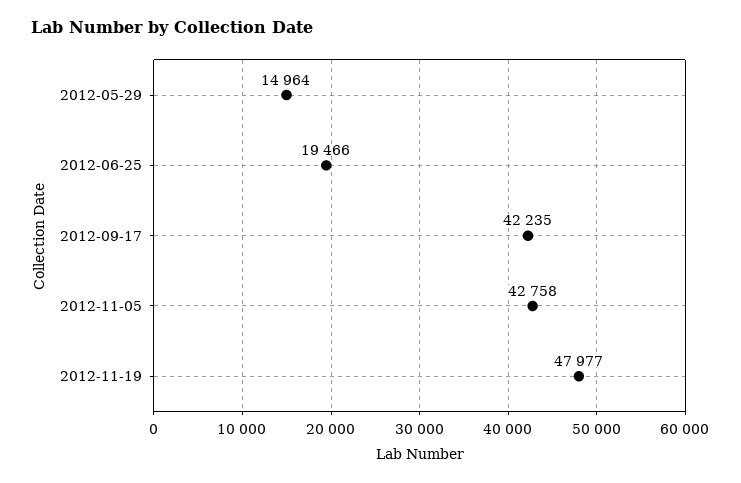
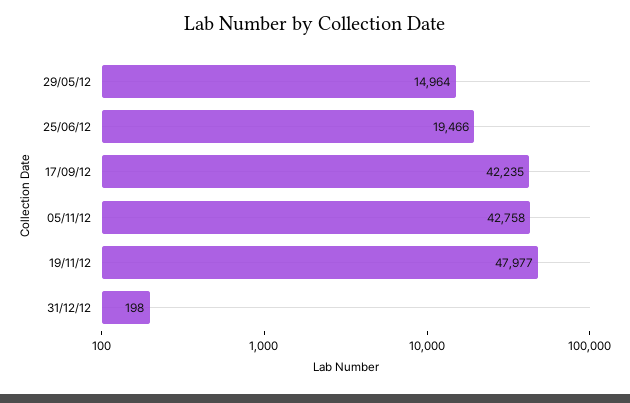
31/12/12: none -> 198

